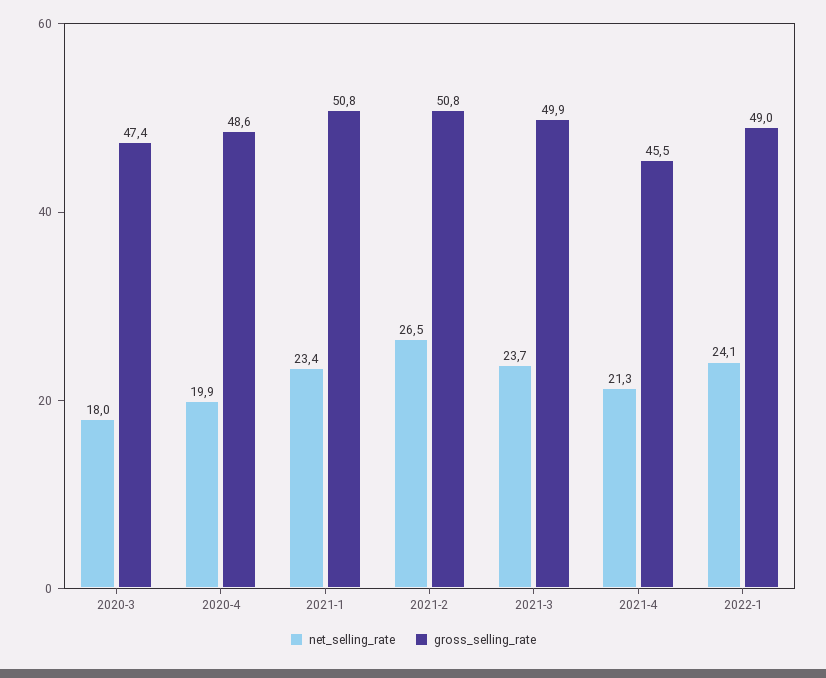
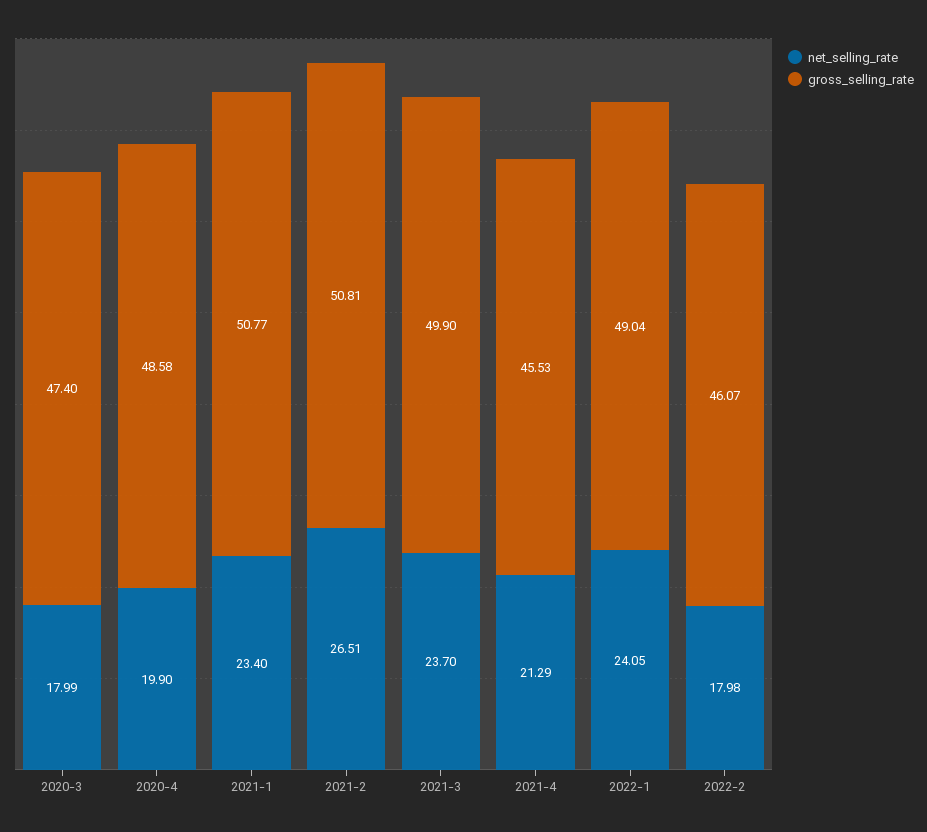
net_selling_rate, 2022-2: none -> 17.98
gross_selling_rate, 2022-2: none -> 46.07

